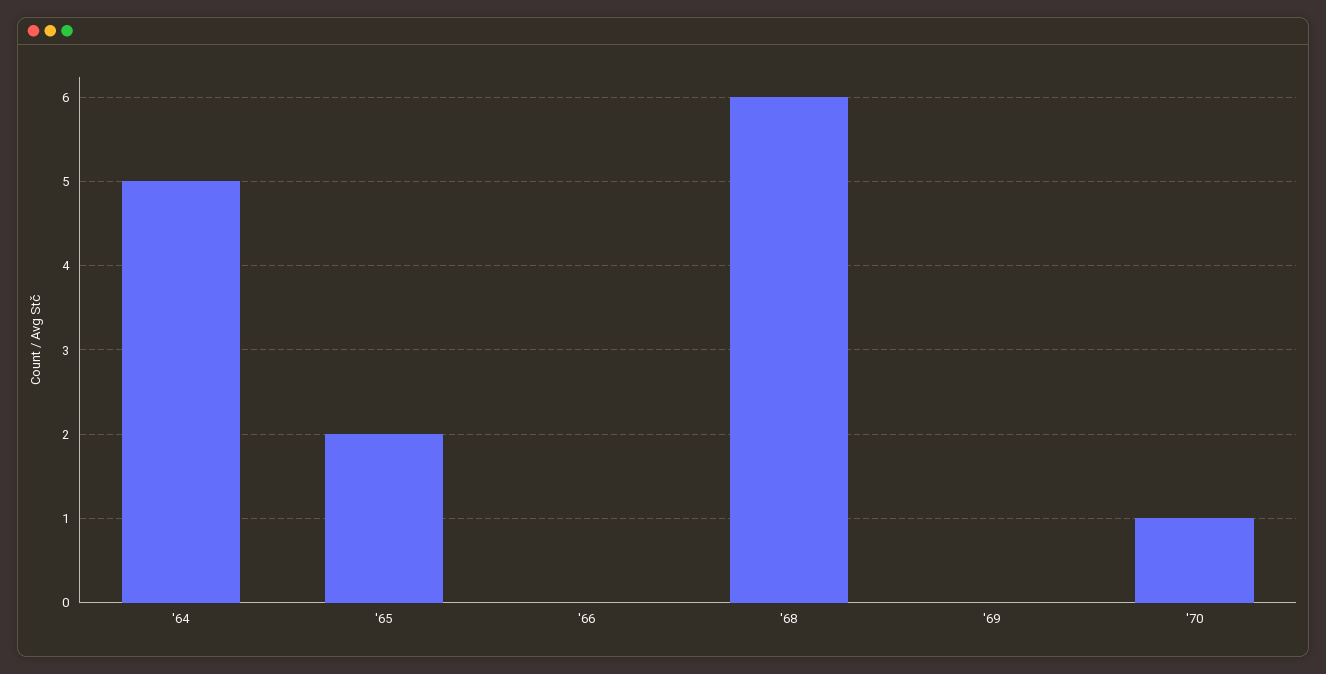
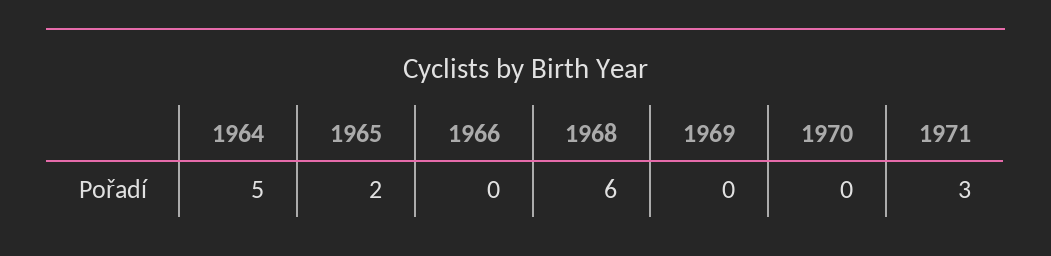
'70: 1 -> 0
1971: none -> 3

